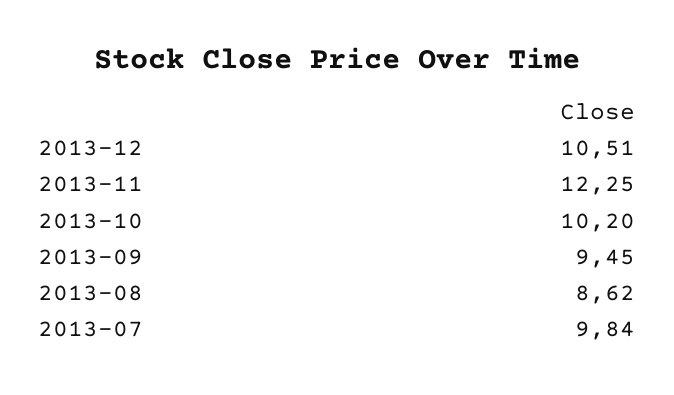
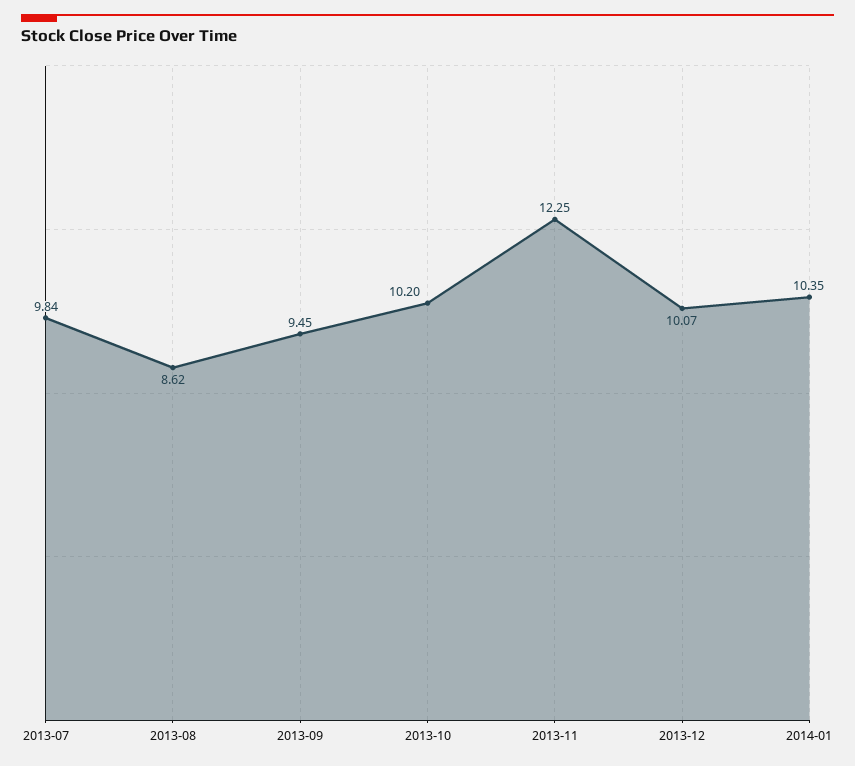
2013-12: 10.51 -> 10.07
2014-01: none -> 10.35

